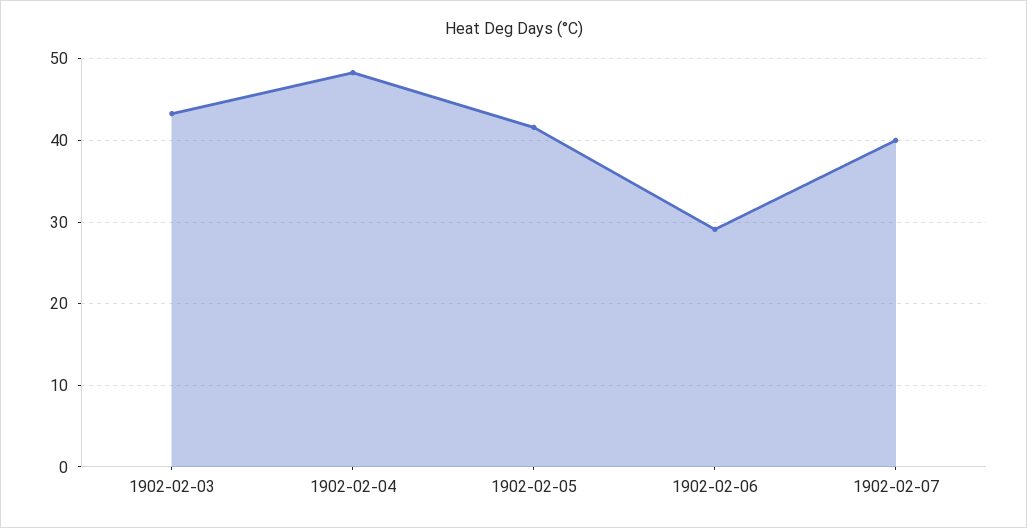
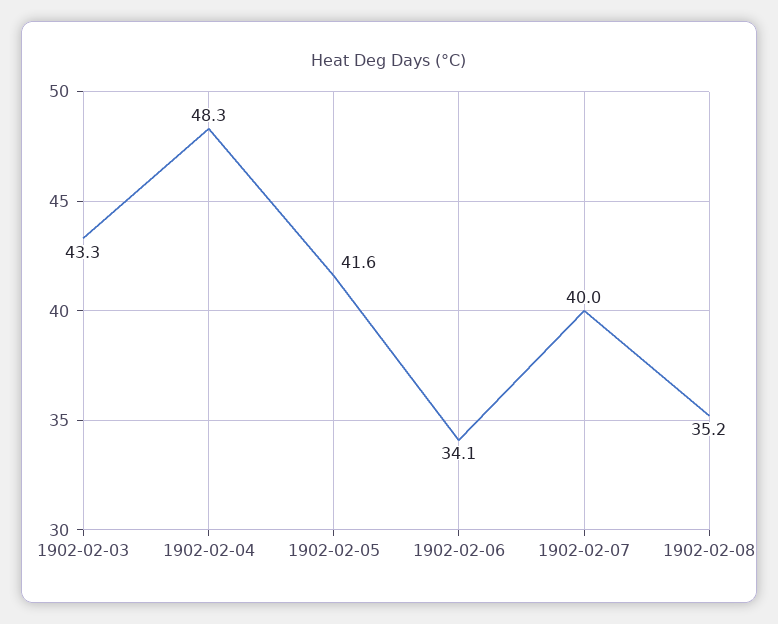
1902-02-06: 29 -> 34.1
1902-02-08: none -> 35.2

